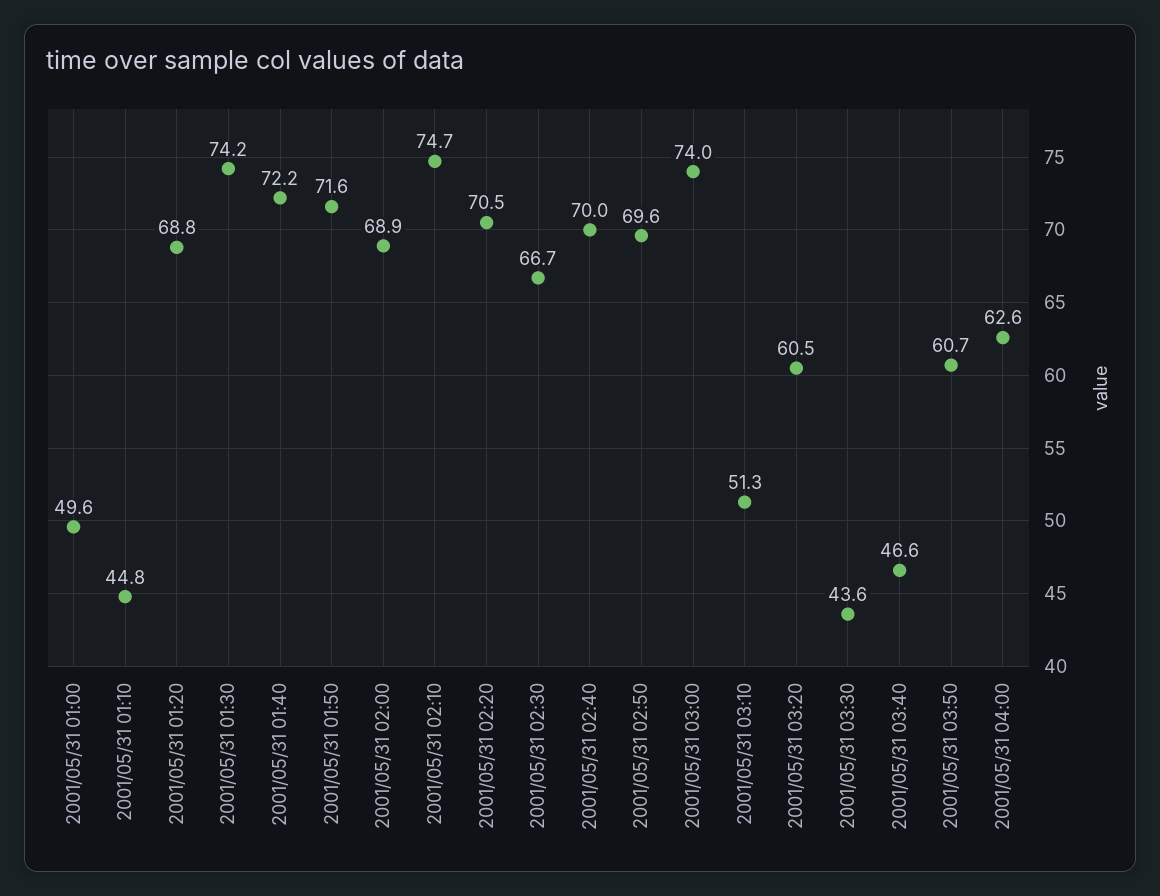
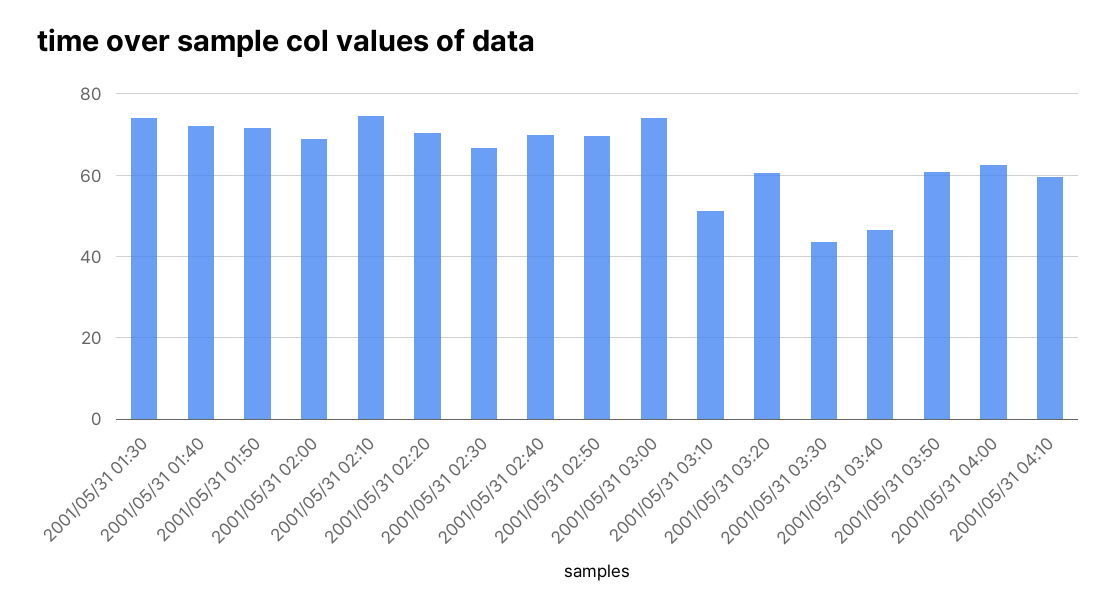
2001/05/31 01:00: 49.6 -> none
2001/05/31 01:10: 44.8 -> none
2001/05/31 01:20: 68.8 -> none
2001/05/31 04:10: none -> 60

